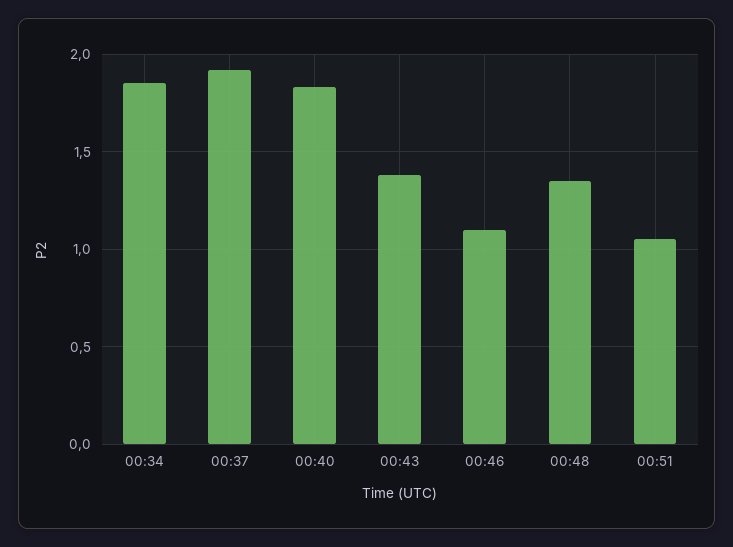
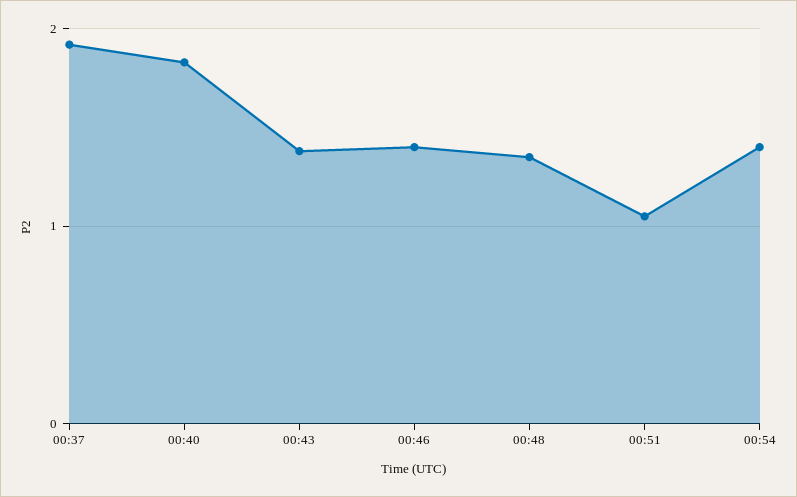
00:34: 1.85 -> none
00:46: 1.1 -> 1.4
00:54: none -> 1.4

